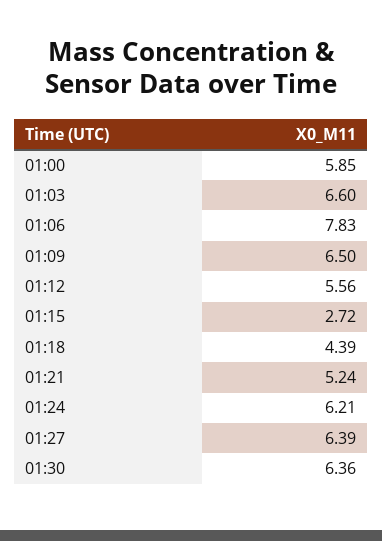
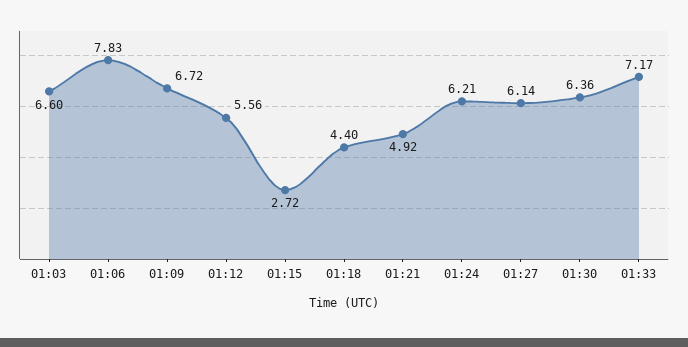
01:00: 5.85 -> none
01:09: 6.5 -> 6.72
01:18: 4.39 -> 4.4
01:21: 5.24 -> 4.92
01:27: 6.39 -> 6.14
01:33: none -> 7.17

